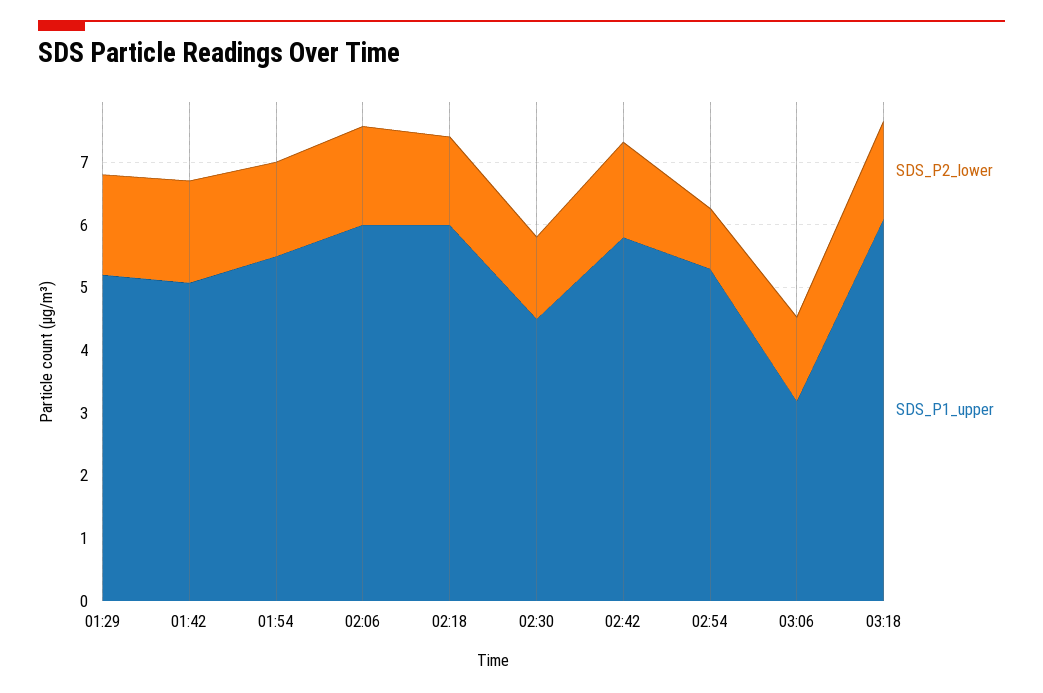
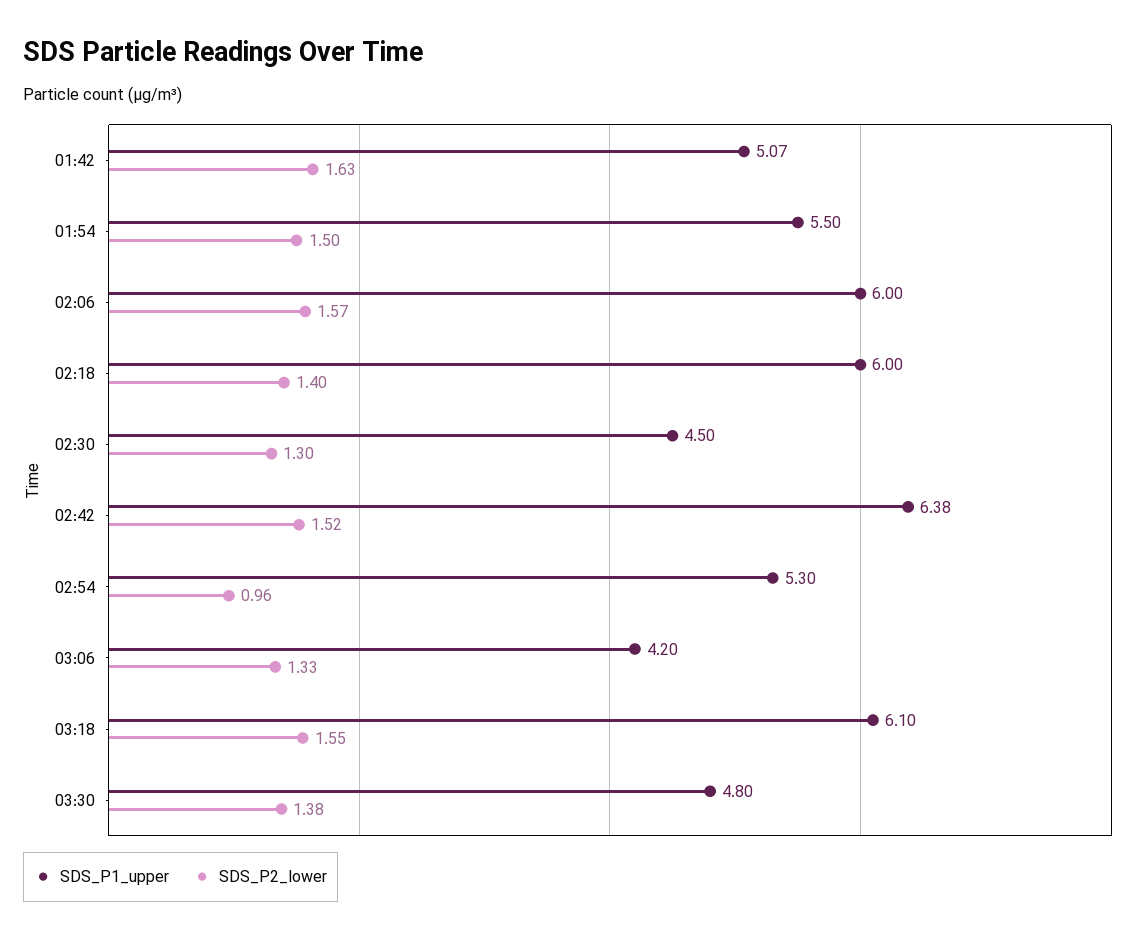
SDS_P2_lower, 01:29: 1.6 -> none
SDS_P1_upper, 01:29: 5.2 -> none
SDS_P1_upper, 02:42: 5.8 -> 6.38
SDS_P1_upper, 03:06: 3.2 -> 4.2
SDS_P1_upper, 03:30: none -> 4.8
SDS_P2_lower, 03:30: none -> 1.38

